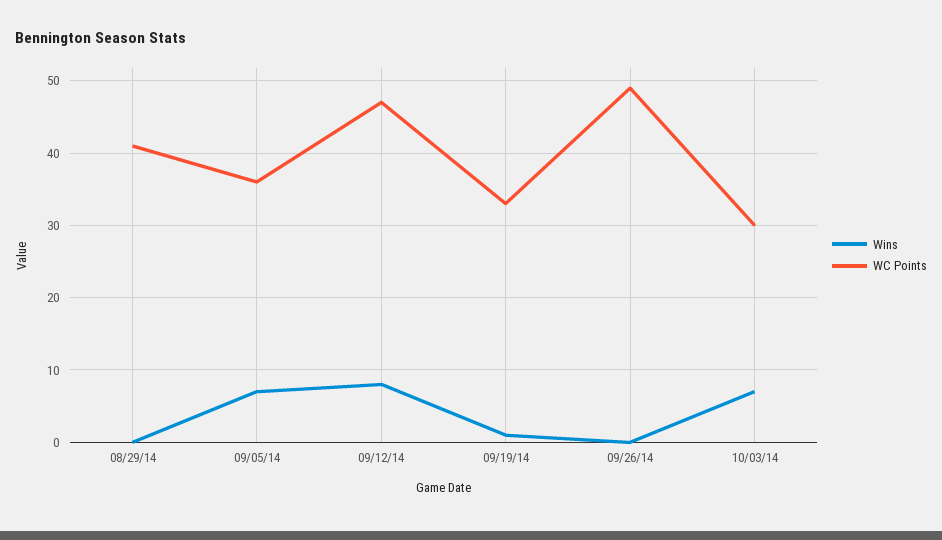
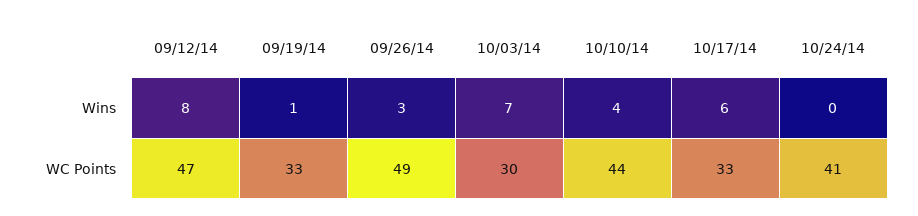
Wins, 08/29/14: 0 -> none
WC Points, 08/29/14: 41 -> none
Wins, 09/05/14: 7 -> none
WC Points, 09/05/14: 36 -> none
Wins, 09/26/14: 0 -> 3
Wins, 10/10/14: none -> 4
Wins, 10/17/14: none -> 6
Wins, 10/24/14: none -> 0
WC Points, 10/10/14: none -> 44
WC Points, 10/17/14: none -> 33
WC Points, 10/24/14: none -> 41

